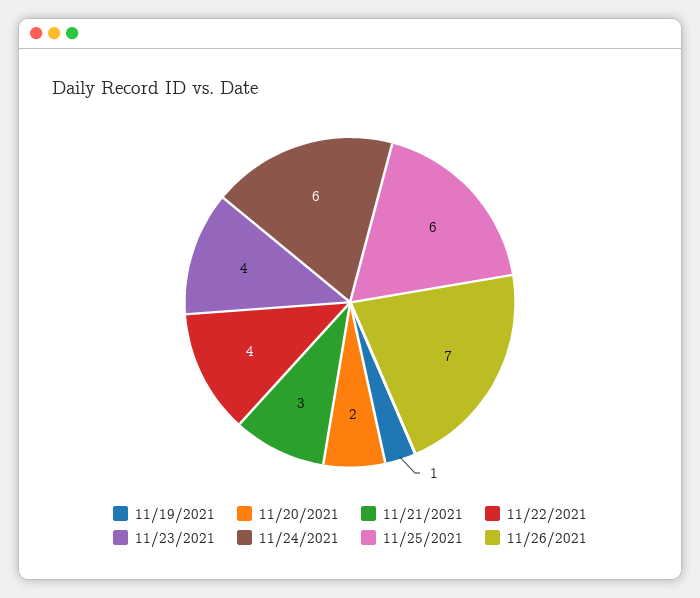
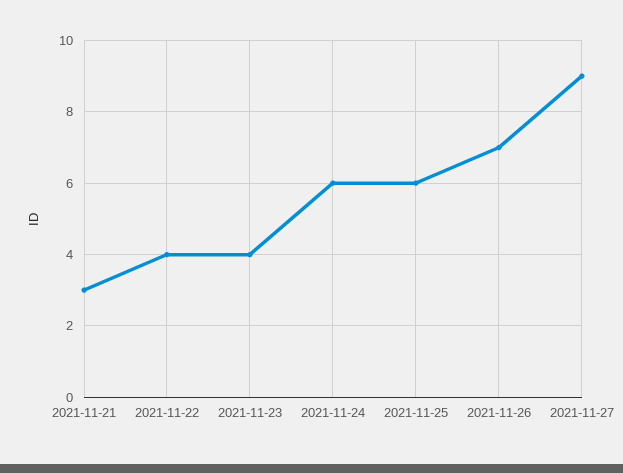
11/19/2021: 1 -> none
11/20/2021: 2 -> none
2021-11-27: none -> 9

